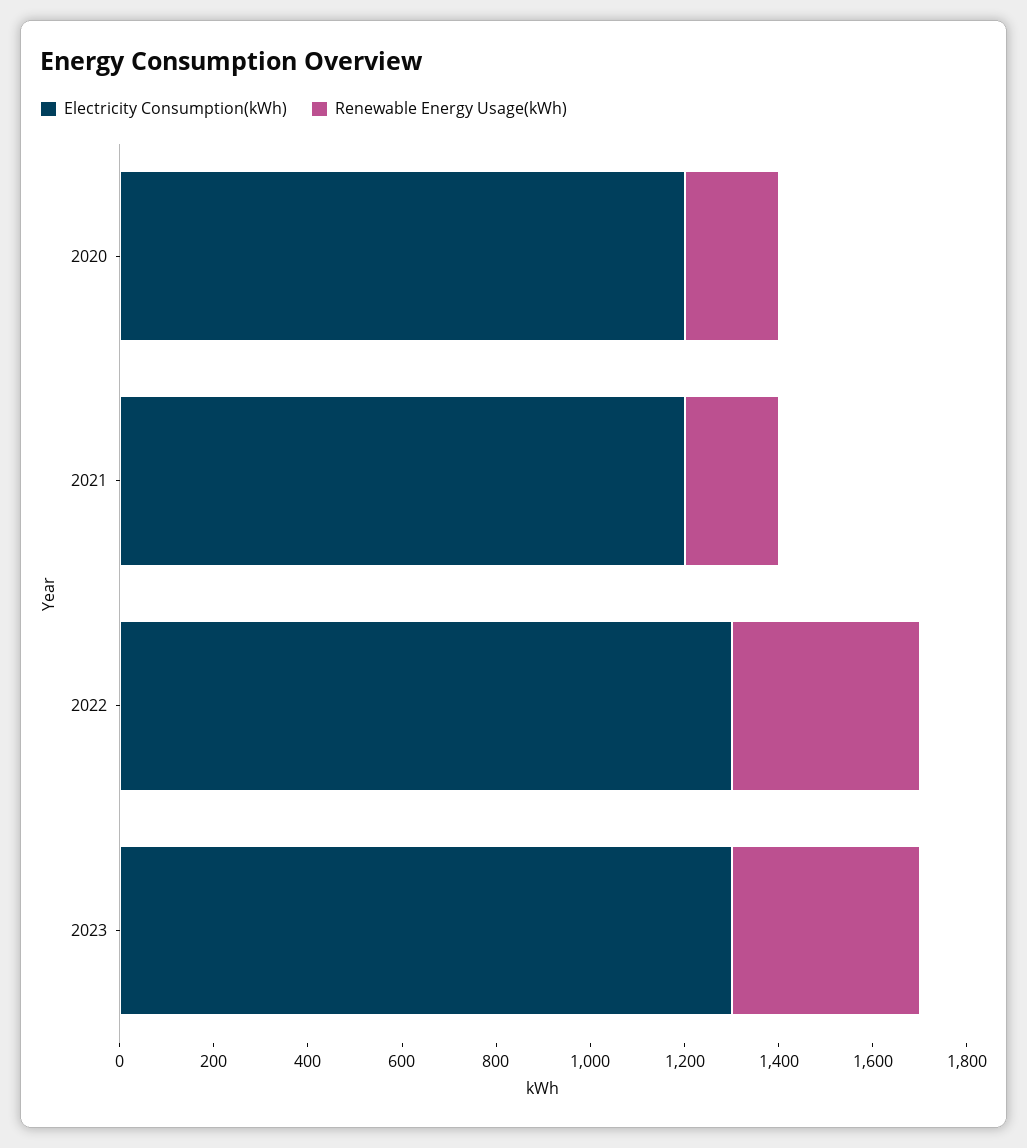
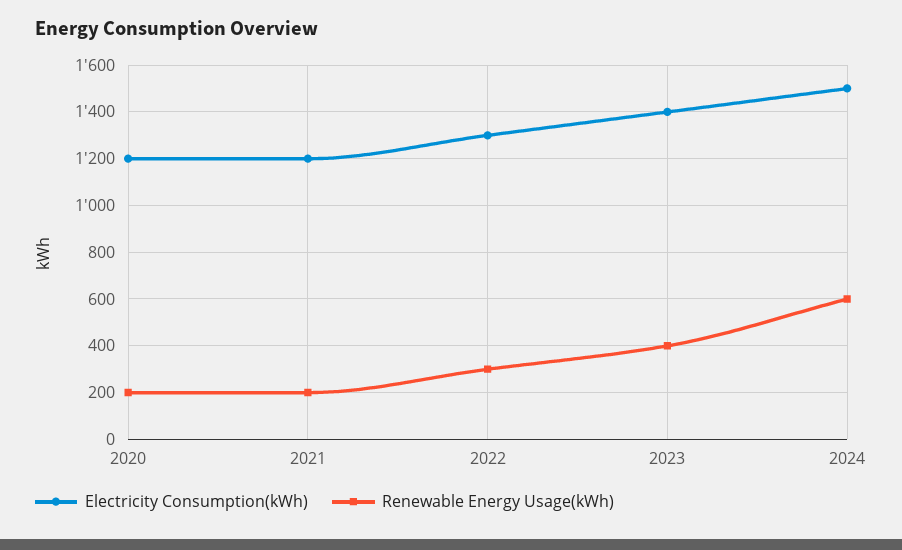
Renewable Energy Usage(kWh), 2022: 400 -> 300
Electricity Consumption(kWh), 2023: 1300 -> 1400
Electricity Consumption(kWh), 2024: none -> 1500
Renewable Energy Usage(kWh), 2024: none -> 600

